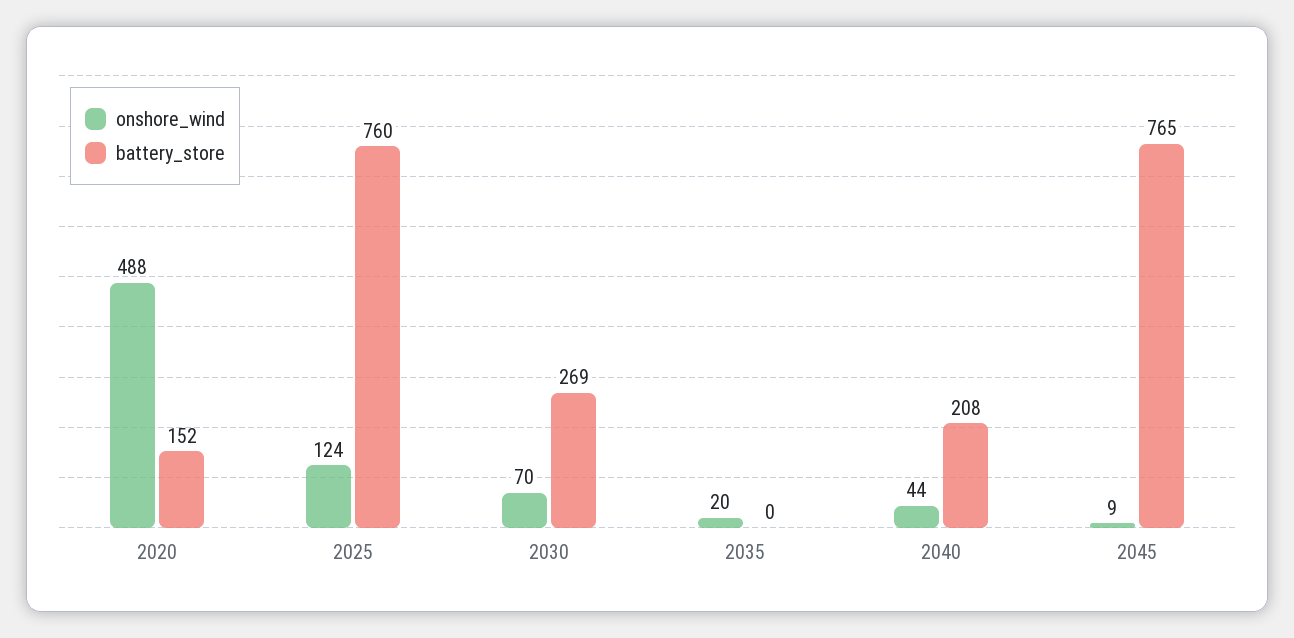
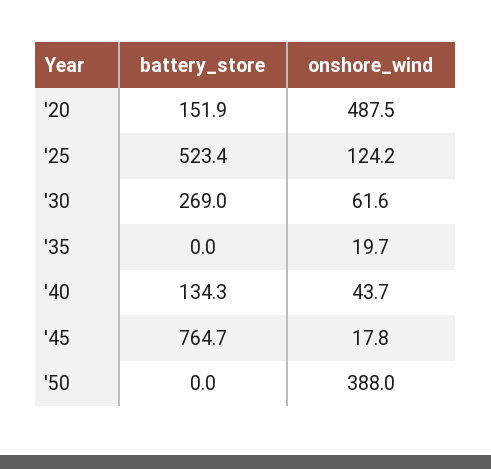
battery_store, 2025: 760 -> 523.4
onshore_wind, 2030: 70 -> 61.6
battery_store, 2040: 208 -> 134.3
onshore_wind, 2045: 9 -> 17.8
battery_store, '50: none -> 0
onshore_wind, '50: none -> 388

